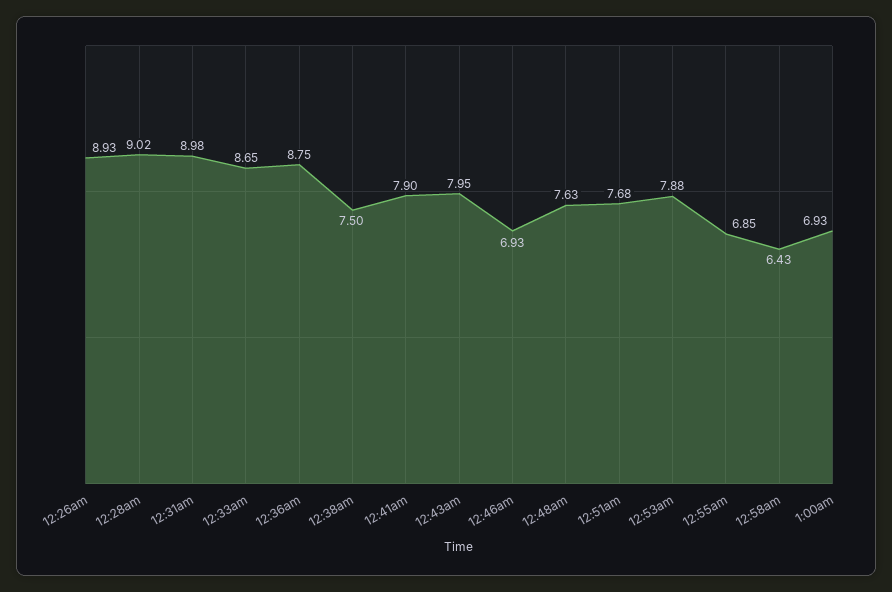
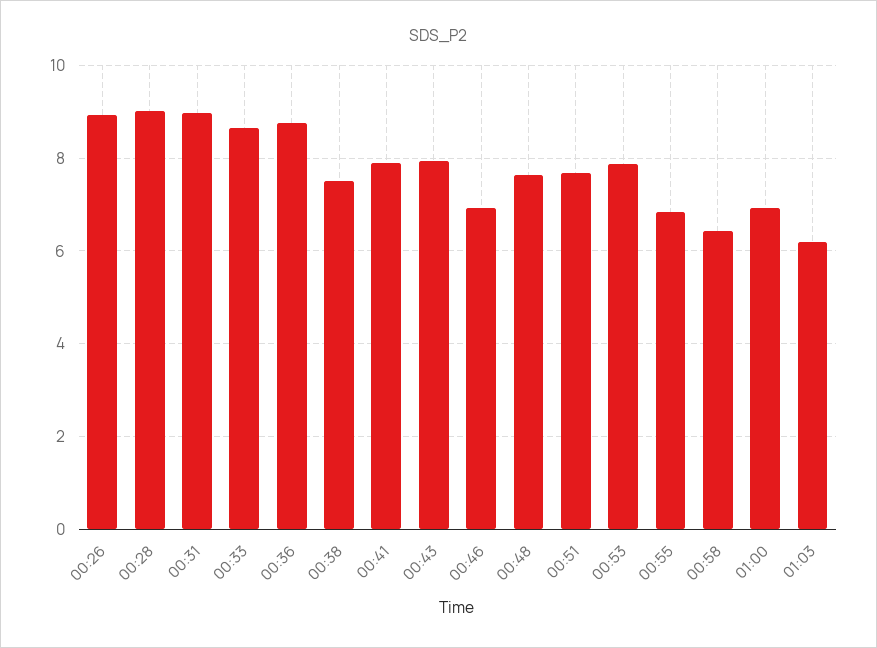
01:03: none -> 6.2

